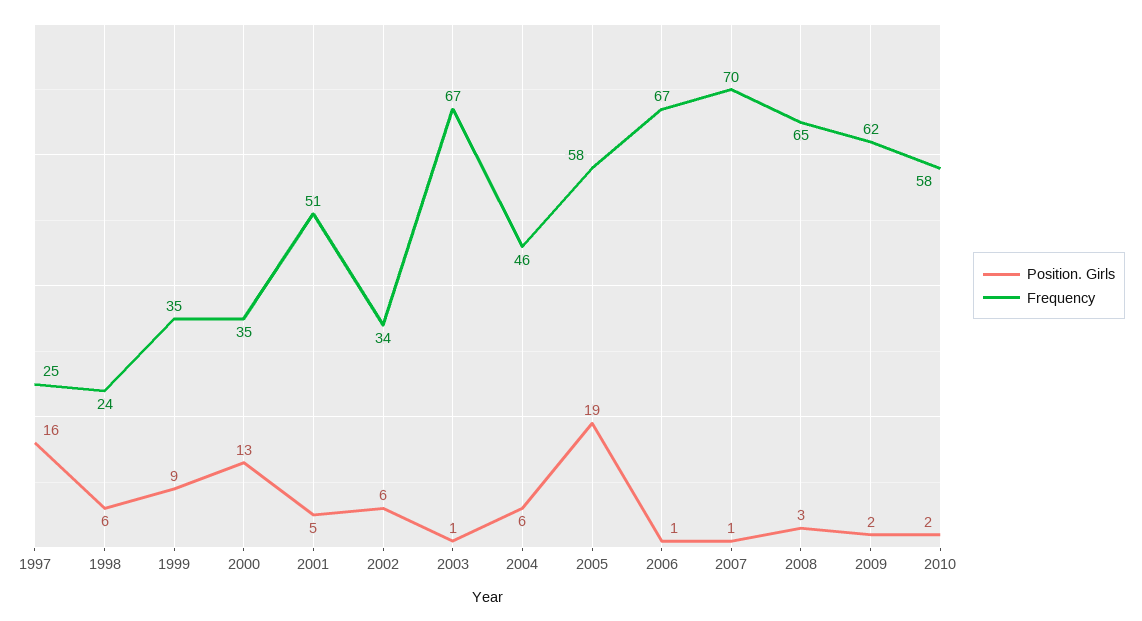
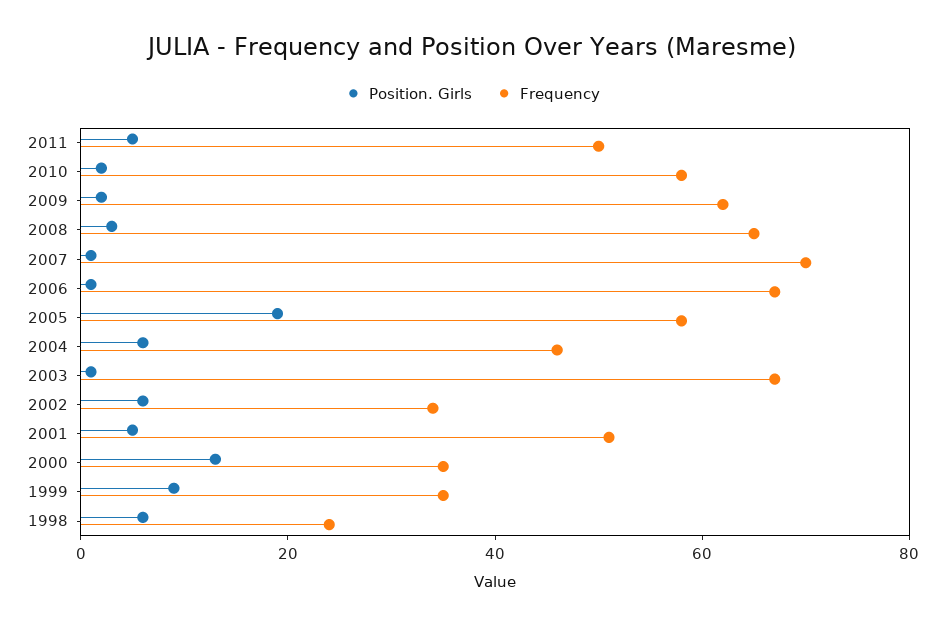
Position. Girls, 1997: 16 -> none
Frequency, 1997: 25 -> none
Position. Girls, 2011: none -> 5
Frequency, 2011: none -> 50

